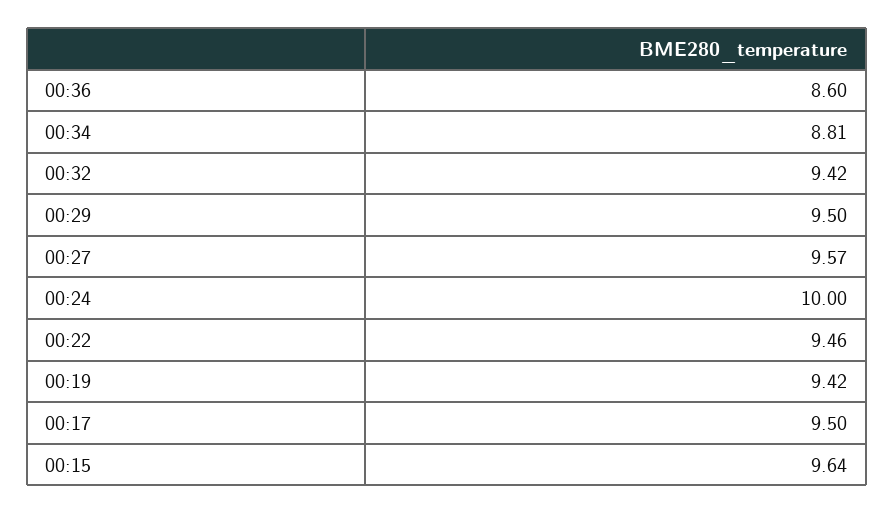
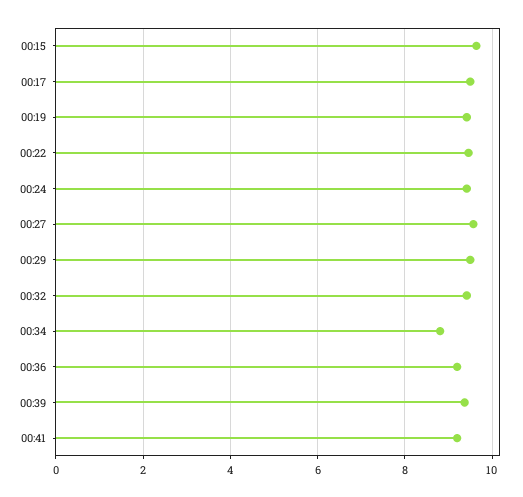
00:36: 8.6 -> 9.2
00:24: 10 -> 9.4
00:39: none -> 9.4
00:41: none -> 9.2

